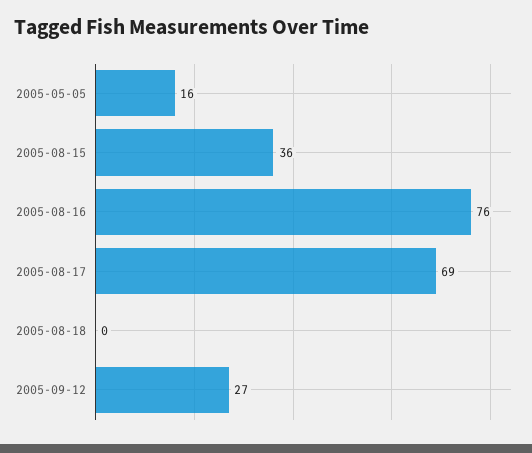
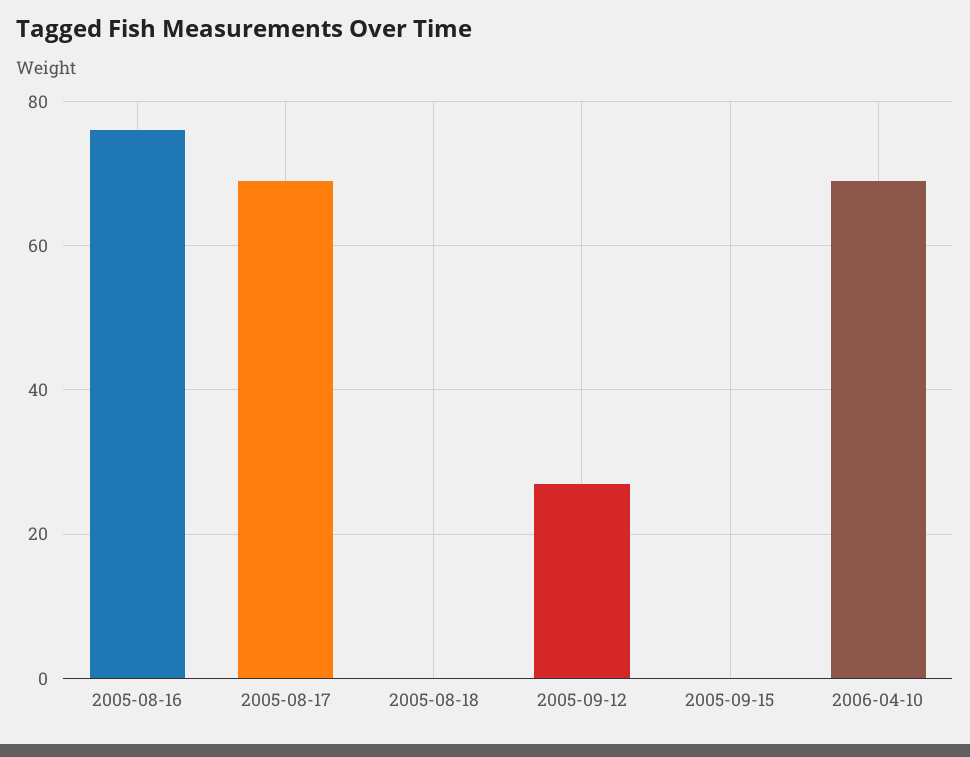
2005-05-05: 16 -> none
2005-08-15: 36 -> none
2005-09-15: none -> 0
2006-04-10: none -> 70

